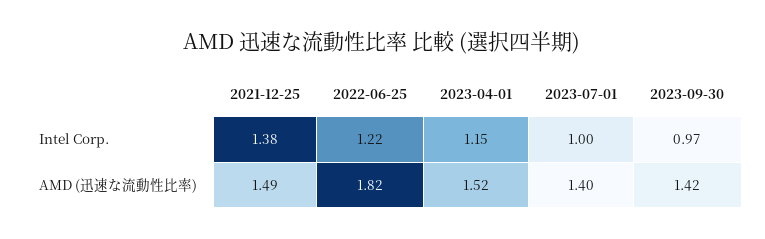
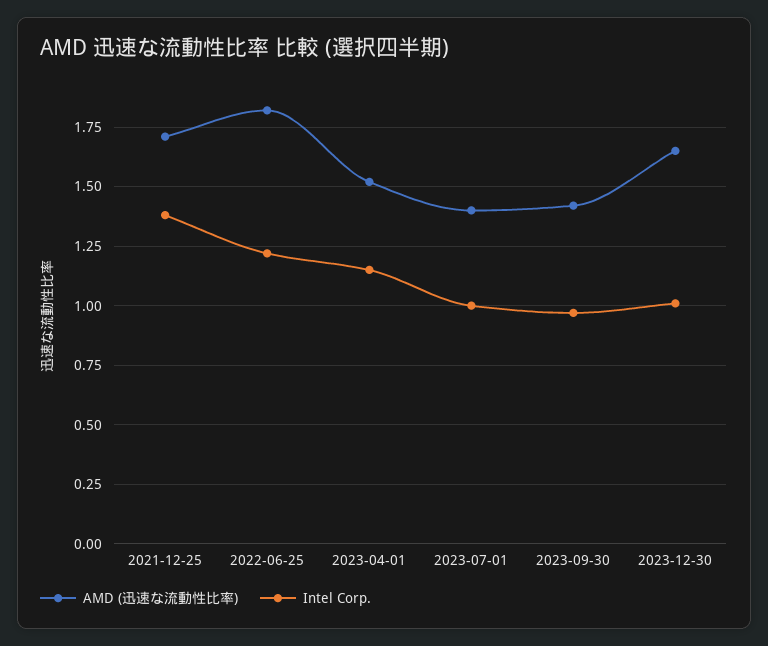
AMD (迅速な流動性比率), 2021-12-25: 1.49 -> 1.7
AMD (迅速な流動性比率), 2023-12-30: none -> 1.65
Intel Corp., 2023-12-30: none -> 1

